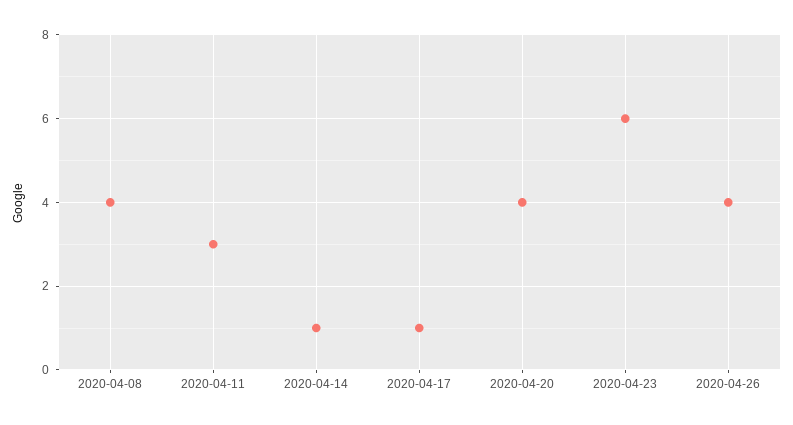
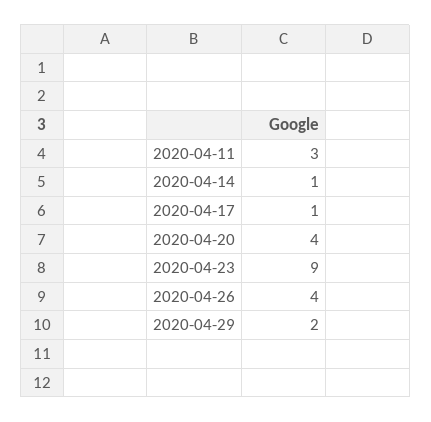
2020-04-08: 4 -> none
2020-04-23: 6 -> 9
2020-04-29: none -> 2

